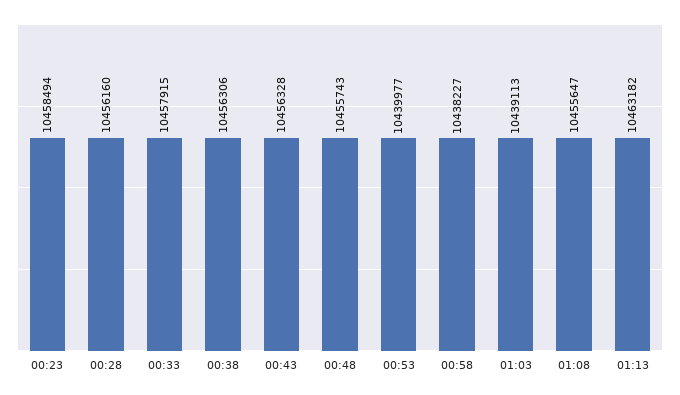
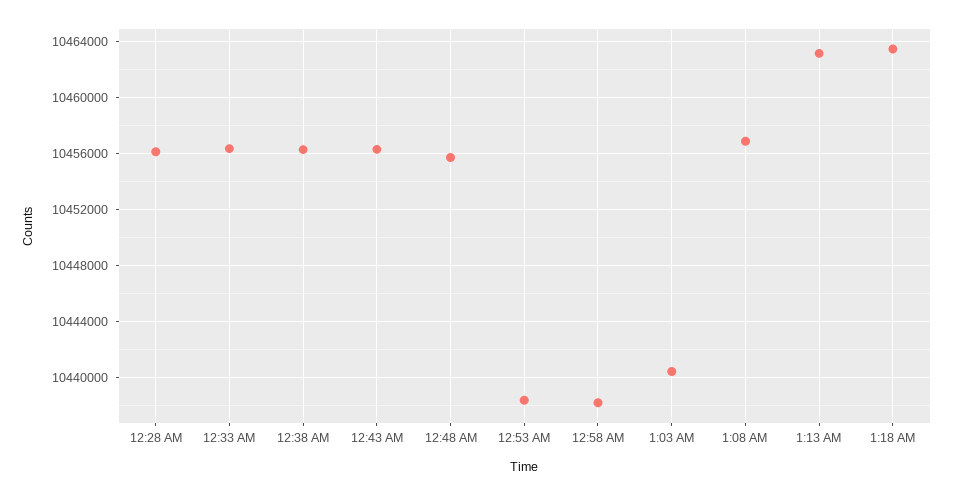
00:23: 10458494 -> none
00:33: 10457915 -> 10456500
00:53: 10439977 -> 10438500
01:03: 10439113 -> 10440500
01:08: 10455647 -> 10457000
1:18 AM: none -> 10463500

